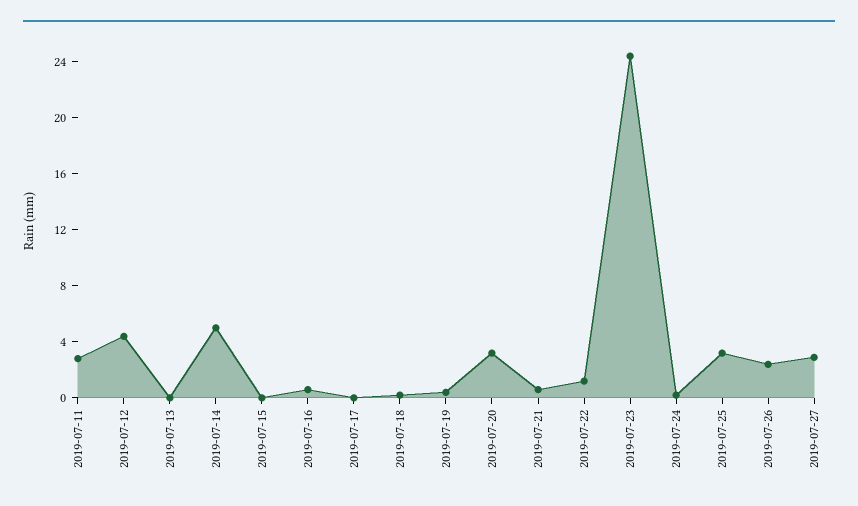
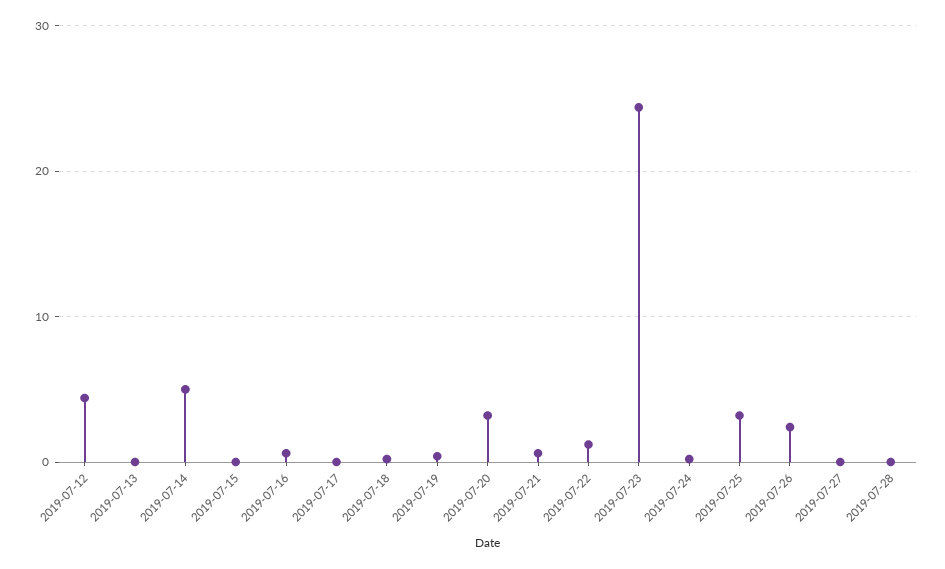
2019-07-11: 3 -> none
2019-07-27: 3 -> 0
2019-07-28: none -> 0

